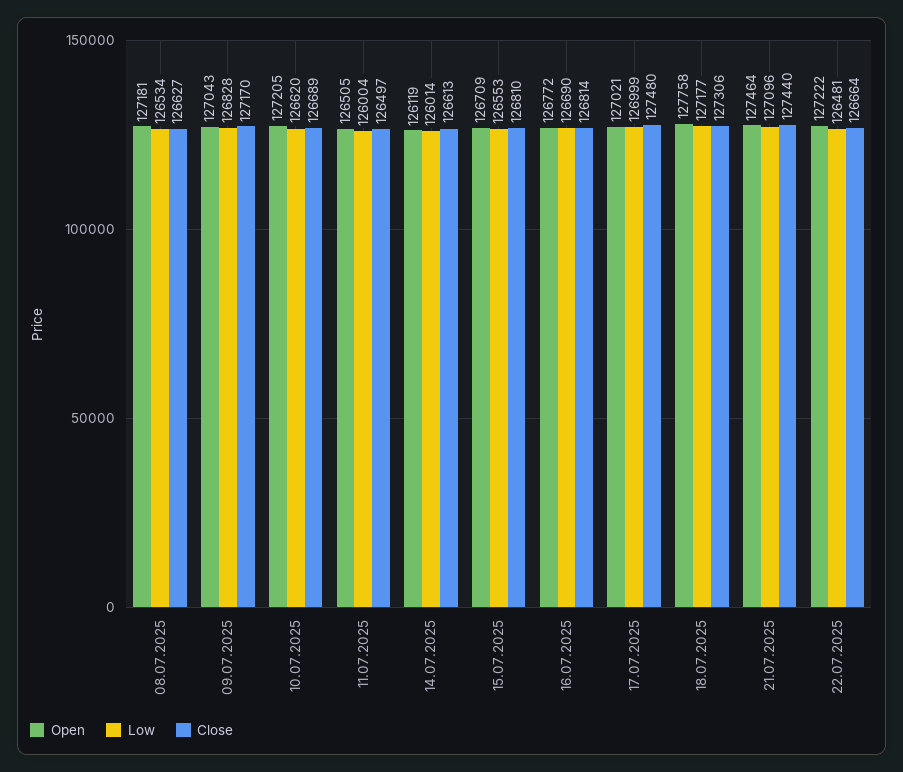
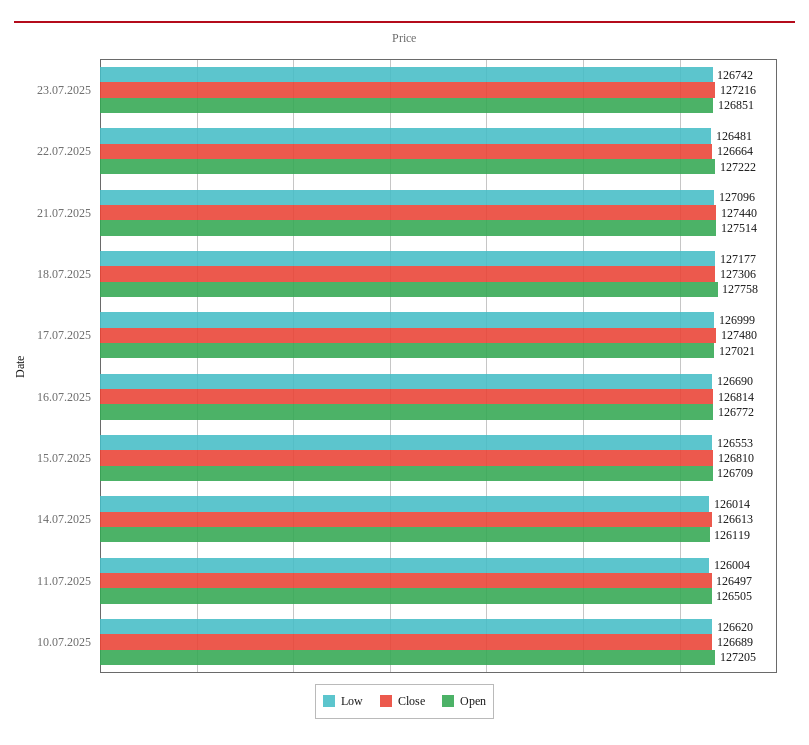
Open, 08.07.2025: 127181 -> none
Low, 08.07.2025: 126534 -> none
Close, 08.07.2025: 126627 -> none
Open, 09.07.2025: 127043 -> none
Low, 09.07.2025: 126828 -> none
Close, 09.07.2025: 127170 -> none
Open, 21.07.2025: 127464 -> 127514
Low, 23.07.2025: none -> 126742
Close, 23.07.2025: none -> 127216
Open, 23.07.2025: none -> 126851

